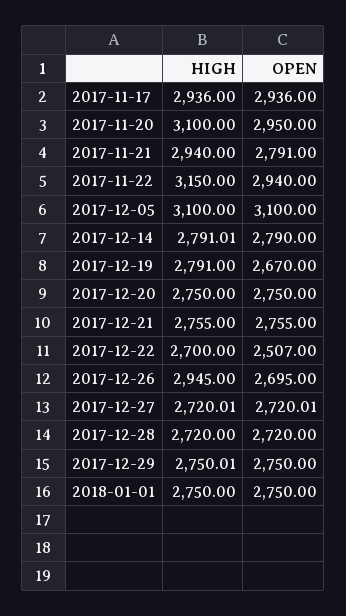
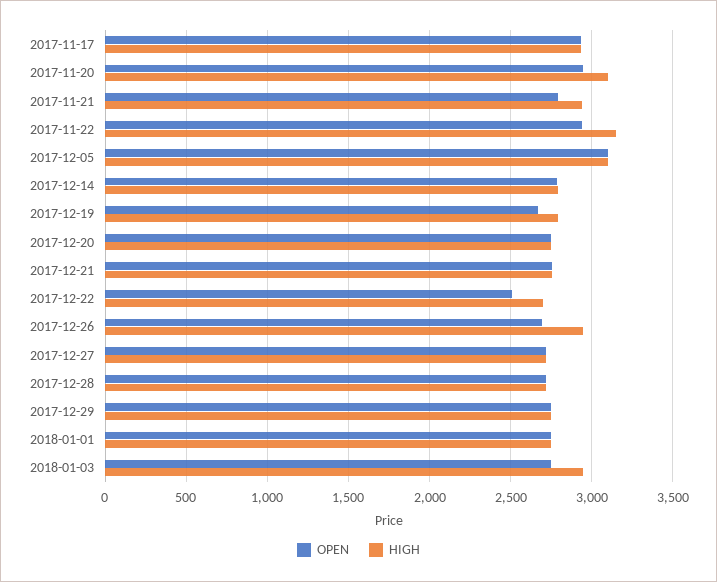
OPEN, 2018-01-03: none -> 2750
HIGH, 2018-01-03: none -> 2950

